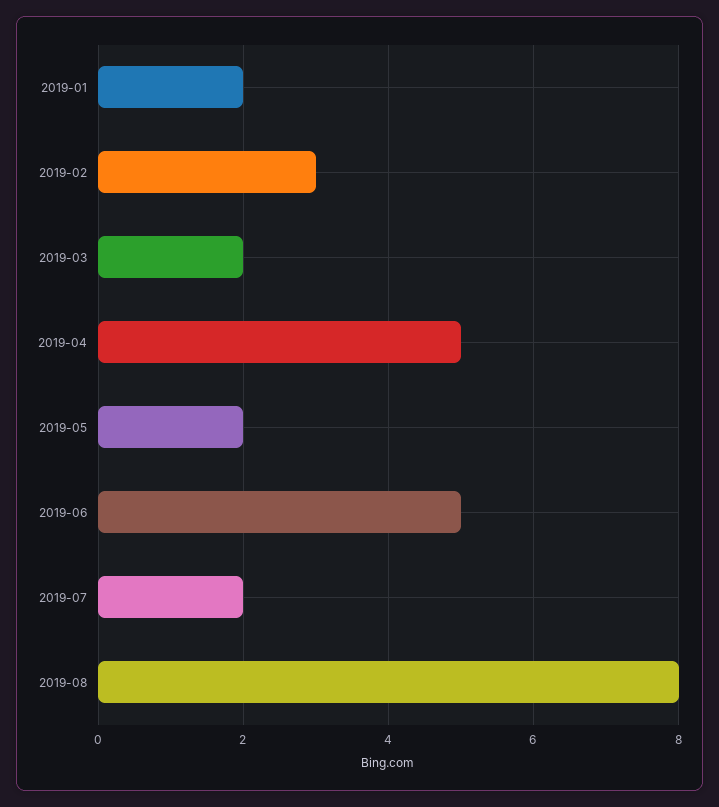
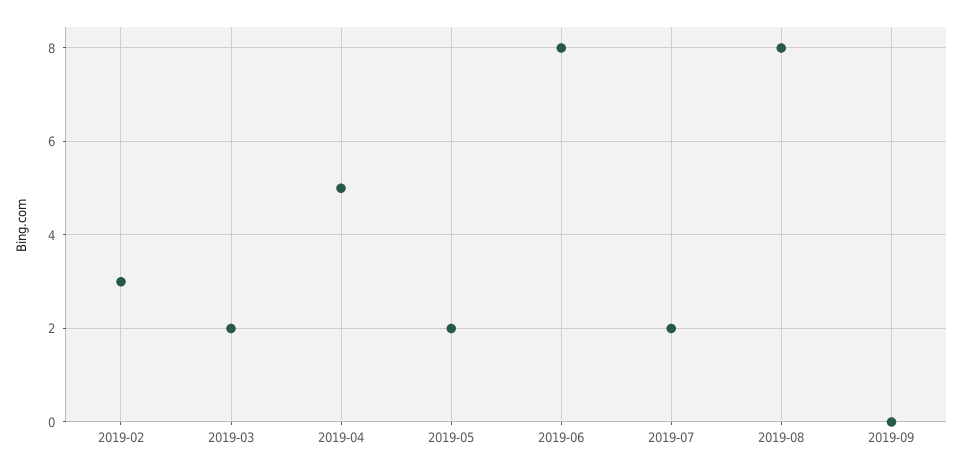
2019-01: 2 -> none
2019-06: 5 -> 8
2019-09: none -> 0

